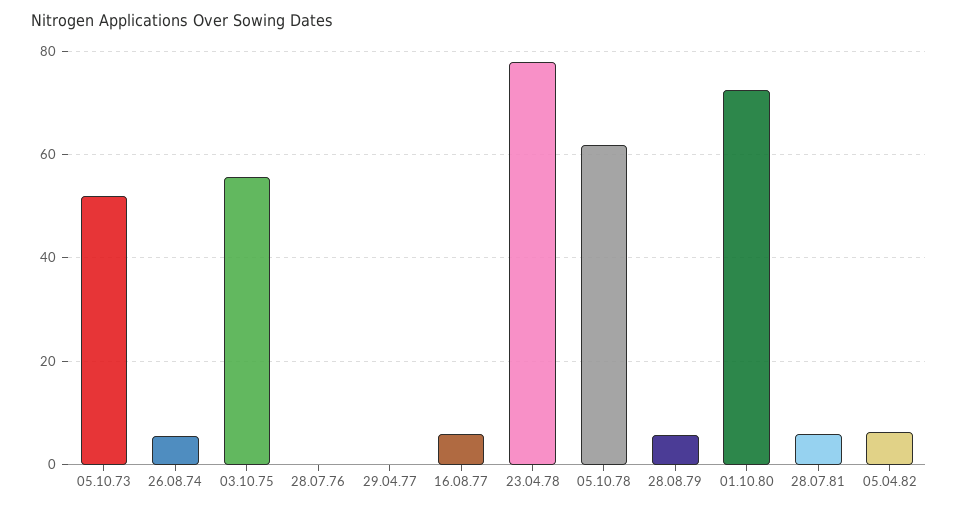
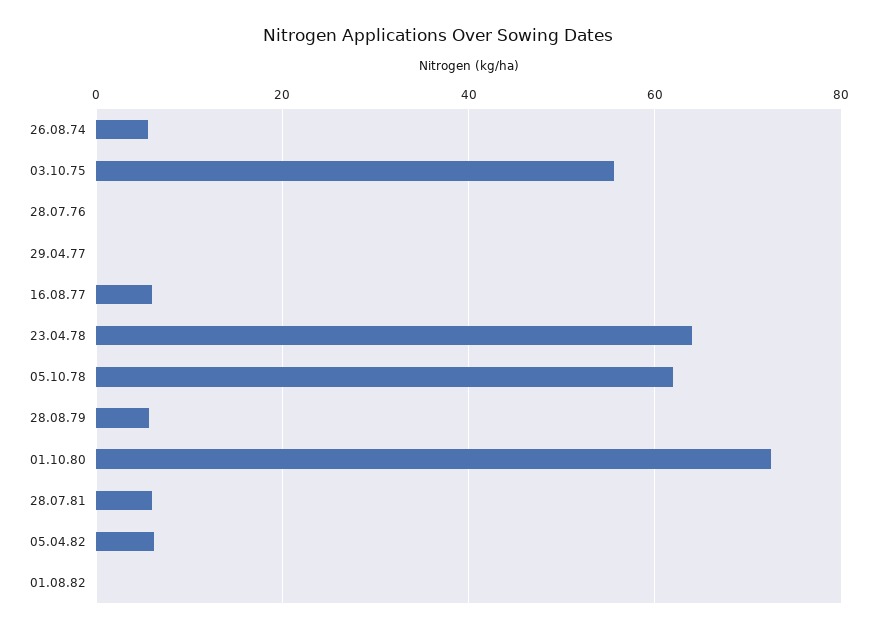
05.10.73: 52 -> none
23.04.78: 78 -> 64
01.08.82: none -> 0

